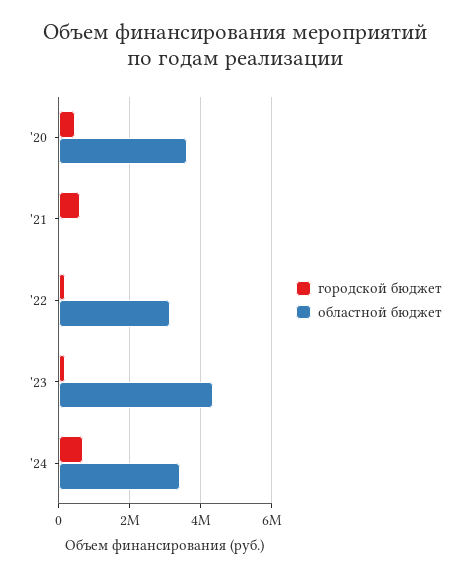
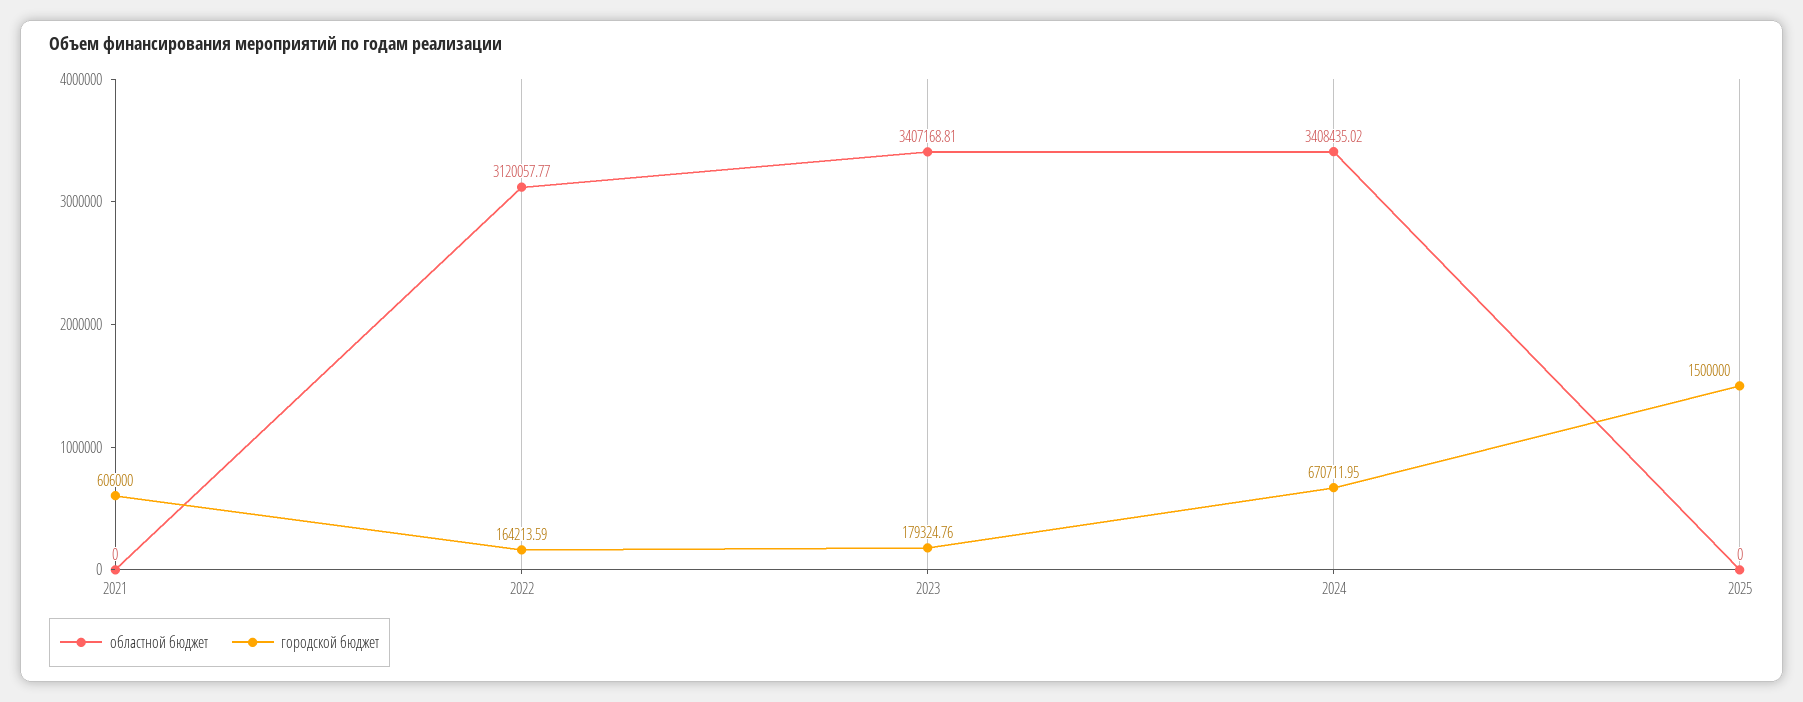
городской бюджет, '20: 400000 -> none
областной бюджет, '20: 3600000 -> none
областной бюджет, '23: 4400000 -> 3407168.81
областной бюджет, 2025: none -> 0
городской бюджет, 2025: none -> 1500000

